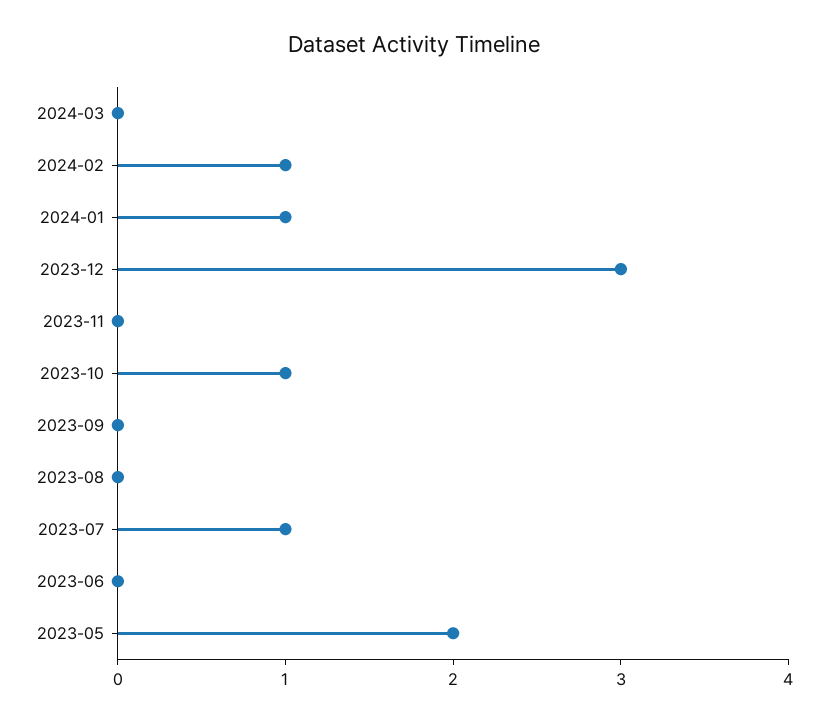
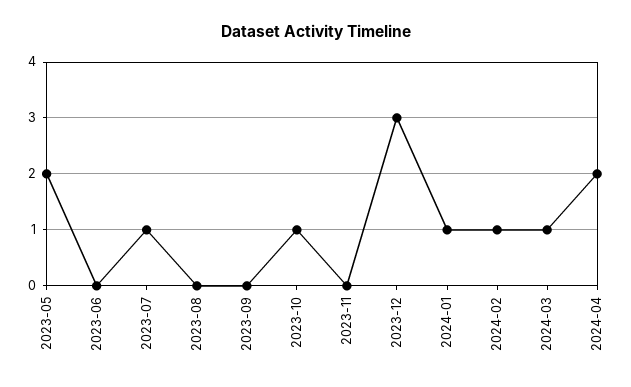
2024-03: 0 -> 1
2024-04: none -> 2

